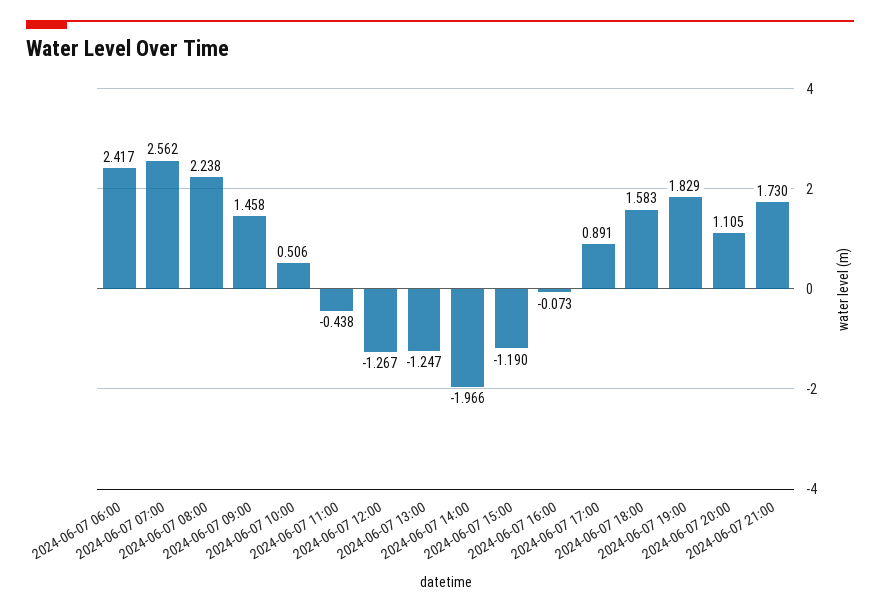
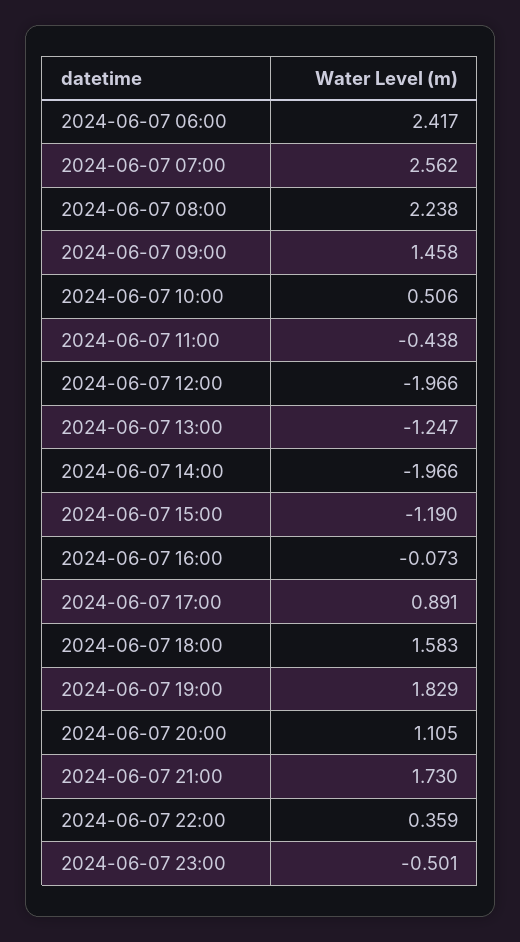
2024-06-07 12:00: -1.267 -> -1.966
2024-06-07 22:00: none -> 0.359
2024-06-07 23:00: none -> -0.501

